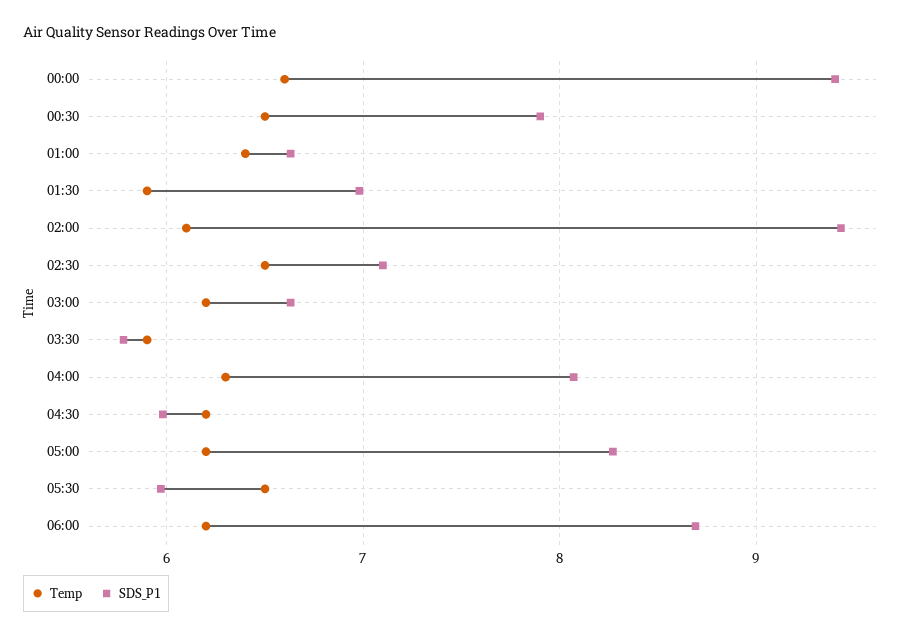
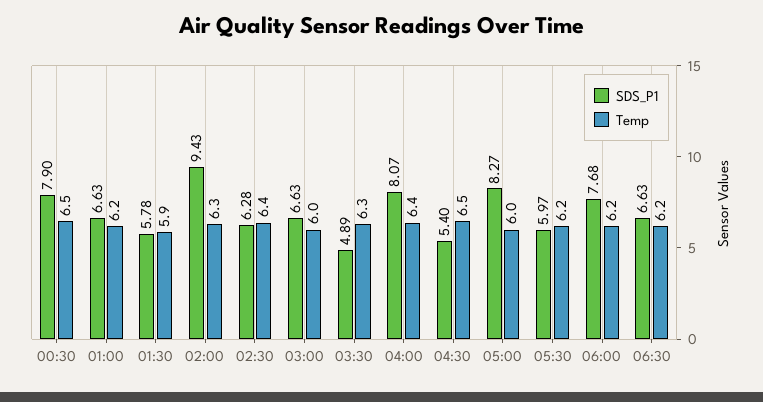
Temp, 00:00: 6.6 -> none
SDS_P1, 00:00: 9.4 -> none
Temp, 01:00: 6.4 -> 6.2
SDS_P1, 01:30: 7 -> 5.78
Temp, 02:00: 6.1 -> 6.3
Temp, 02:30: 6.5 -> 6.4
SDS_P1, 02:30: 7.1 -> 6.28
Temp, 03:00: 6.2 -> 6
Temp, 03:30: 5.9 -> 6.3
SDS_P1, 03:30: 5.8 -> 4.89
Temp, 04:00: 6.3 -> 6.4
Temp, 04:30: 6.2 -> 6.5
SDS_P1, 04:30: 6 -> 5.4
Temp, 05:00: 6.2 -> 6
Temp, 05:30: 6.5 -> 6.2
SDS_P1, 06:00: 8.7 -> 7.68
SDS_P1, 06:30: none -> 6.63
Temp, 06:30: none -> 6.2

